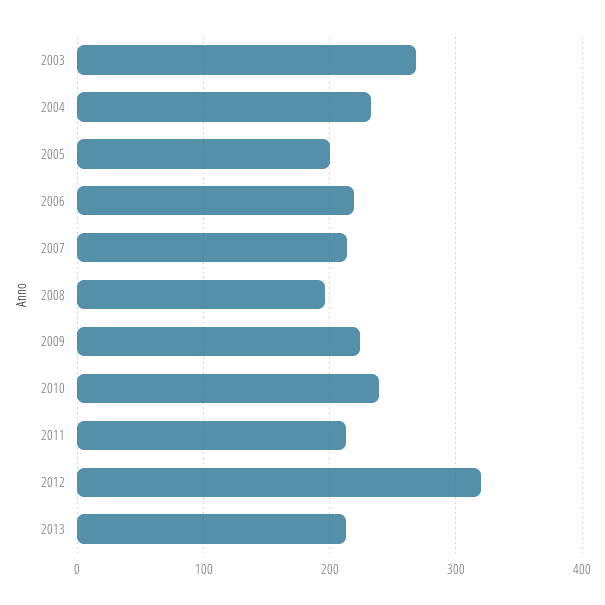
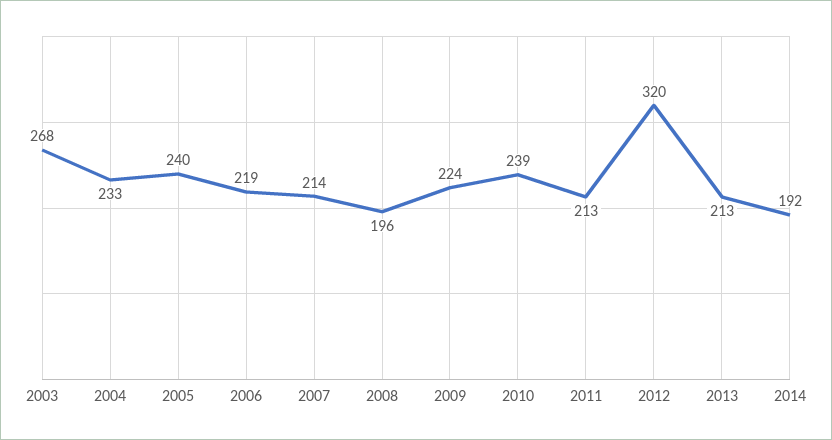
2005: 200 -> 240
2014: none -> 192

